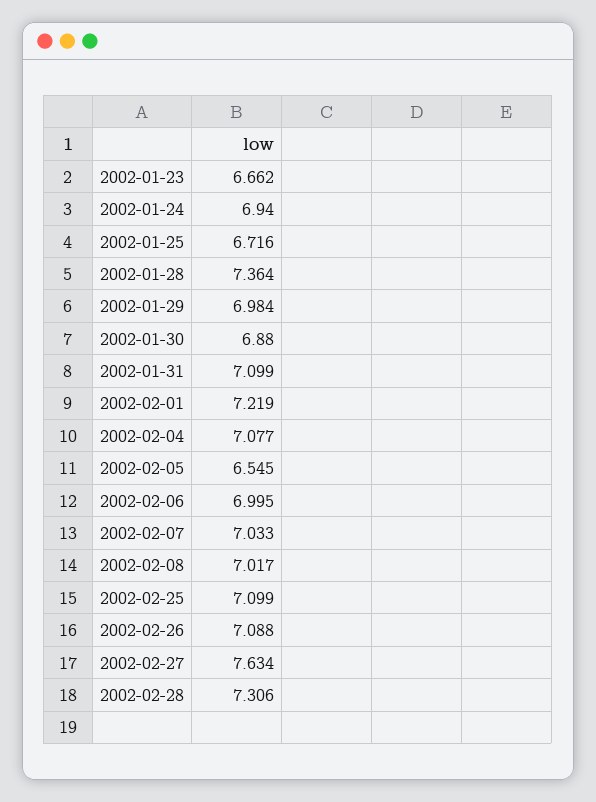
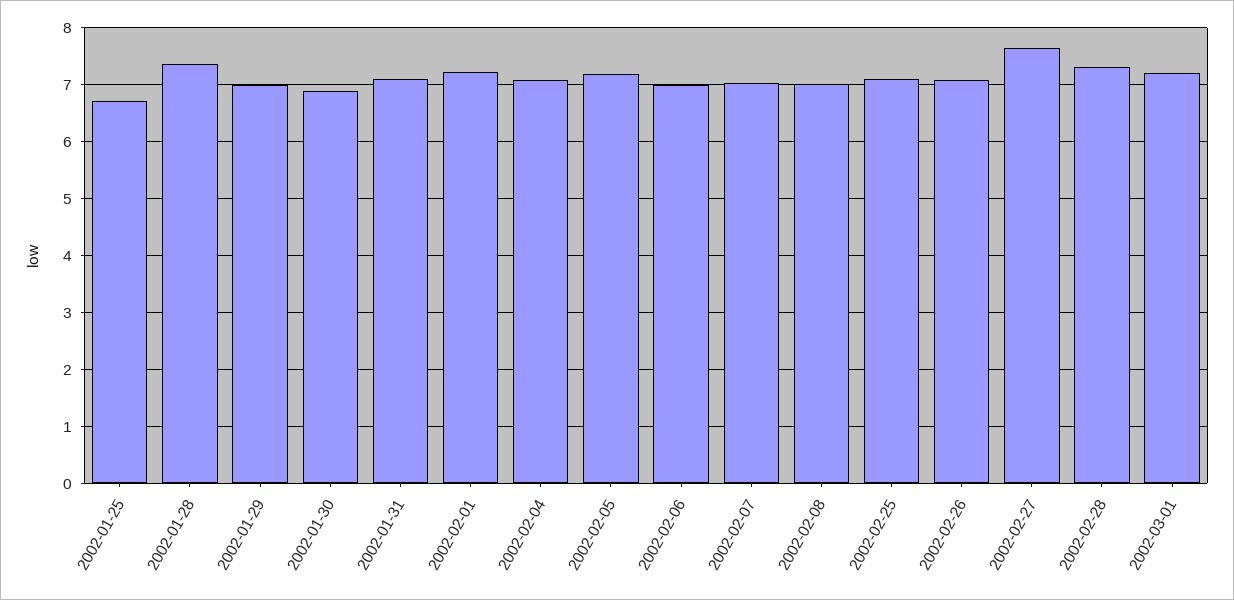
2002-01-23: 6.662 -> none
2002-01-24: 6.94 -> none
2002-02-05: 6.545 -> 7.2
2002-03-01: none -> 7.2

